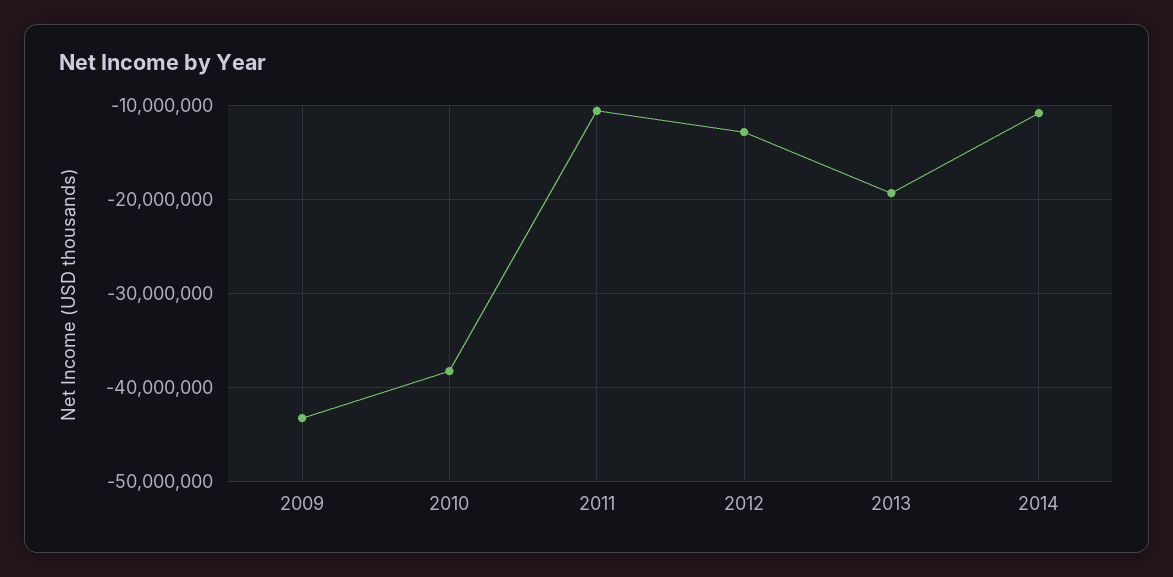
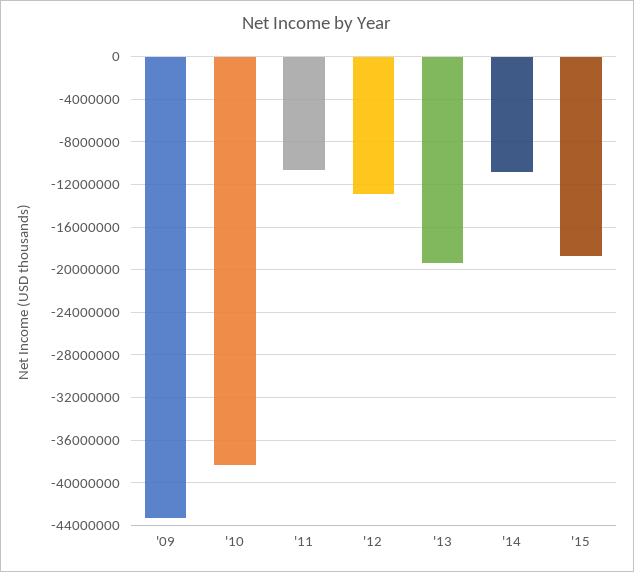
'15: none -> -19000000

